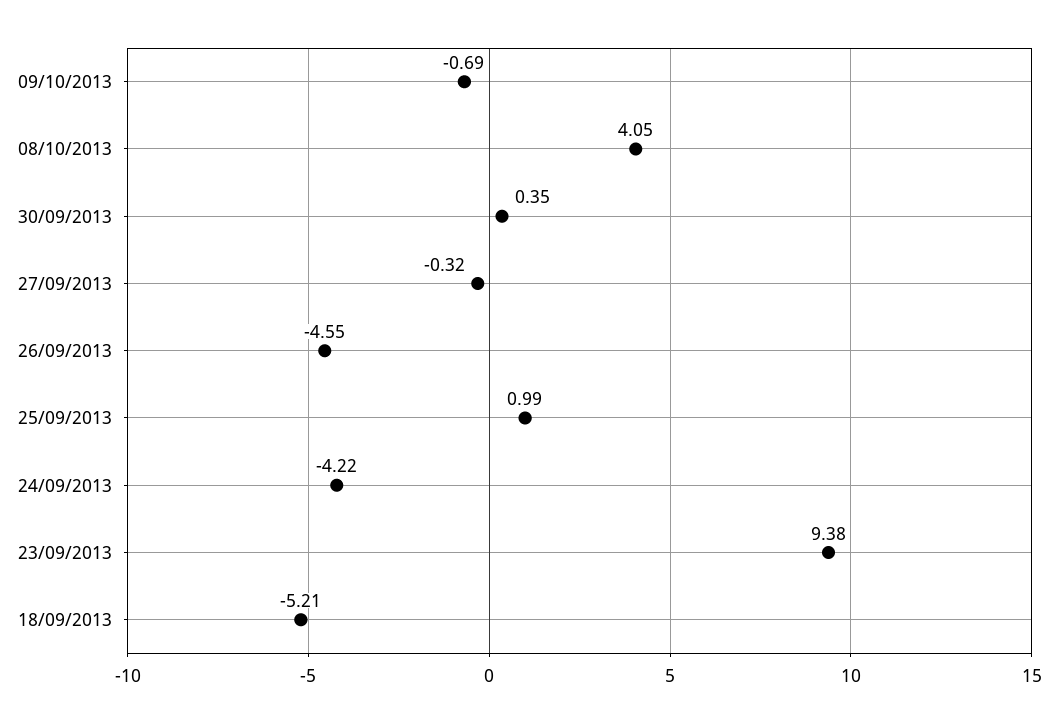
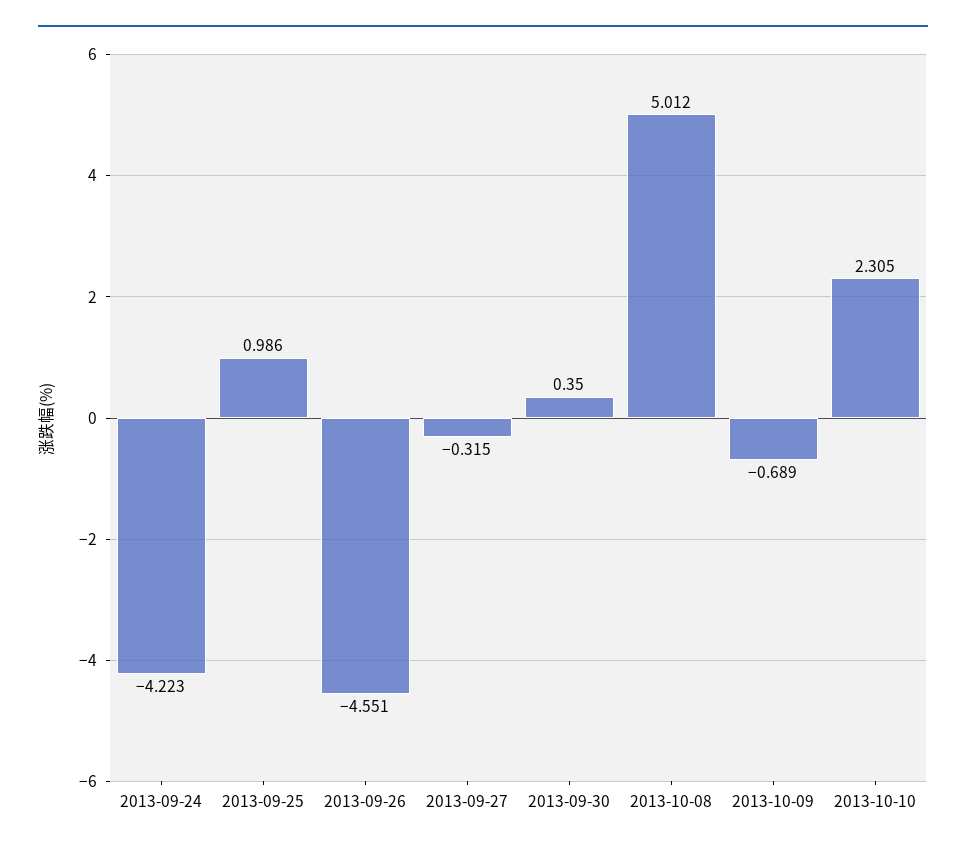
08/10/2013: 4.05 -> 5.012
23/09/2013: 9.38 -> none
18/09/2013: -5.21 -> none
2013-10-10: none -> 2.305

